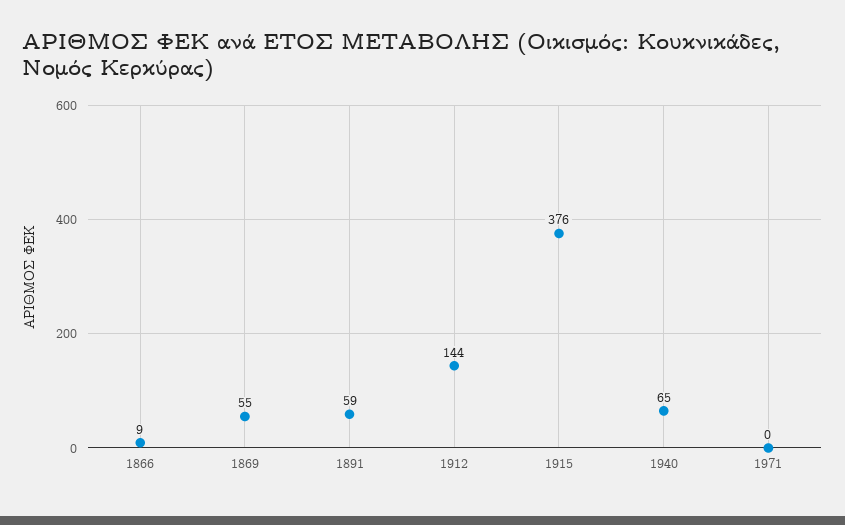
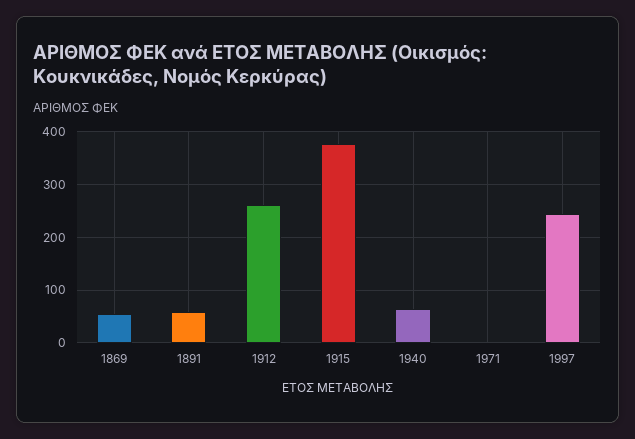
1866: 9 -> none
1912: 144 -> 260
1997: none -> 240

